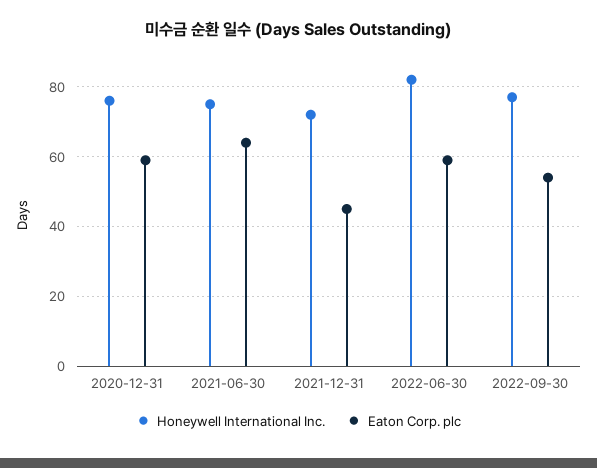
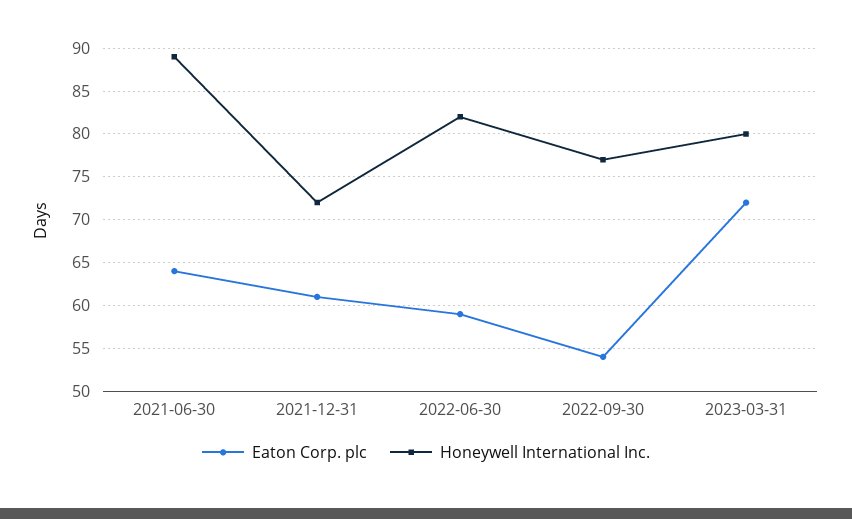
Honeywell International Inc., 2020-12-31: 75 -> none
Eaton Corp. plc, 2020-12-31: 60 -> none
Honeywell International Inc., 2021-06-30: 75 -> 89
Eaton Corp. plc, 2021-12-31: 45 -> 61
Eaton Corp. plc, 2023-03-31: none -> 72
Honeywell International Inc., 2023-03-31: none -> 80

